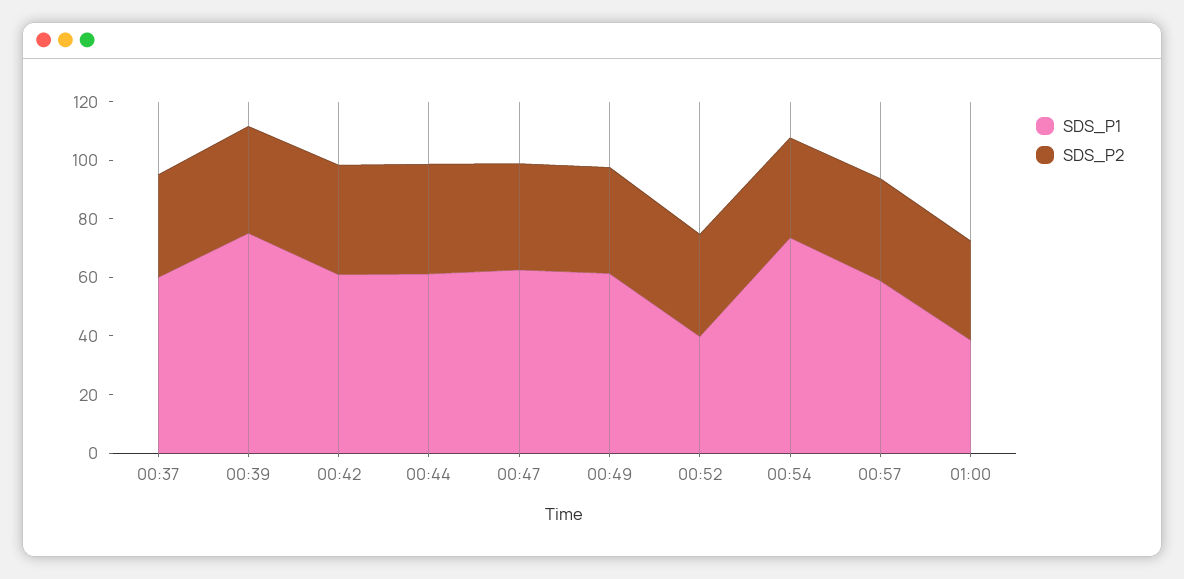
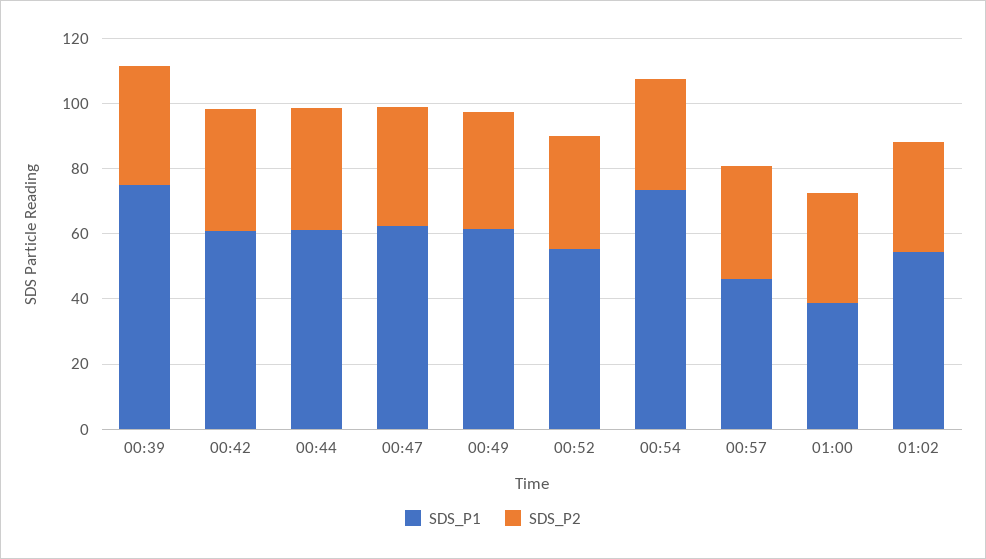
SDS_P1, 00:37: 60 -> none
SDS_P2, 00:37: 35 -> none
SDS_P1, 00:52: 40 -> 55
SDS_P1, 00:57: 60 -> 45
SDS_P1, 01:02: none -> 55
SDS_P2, 01:02: none -> 35

